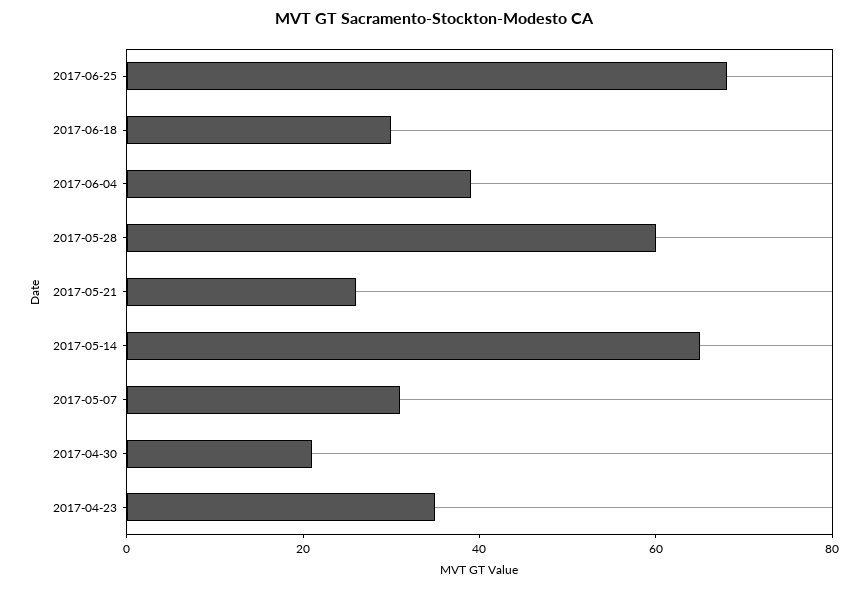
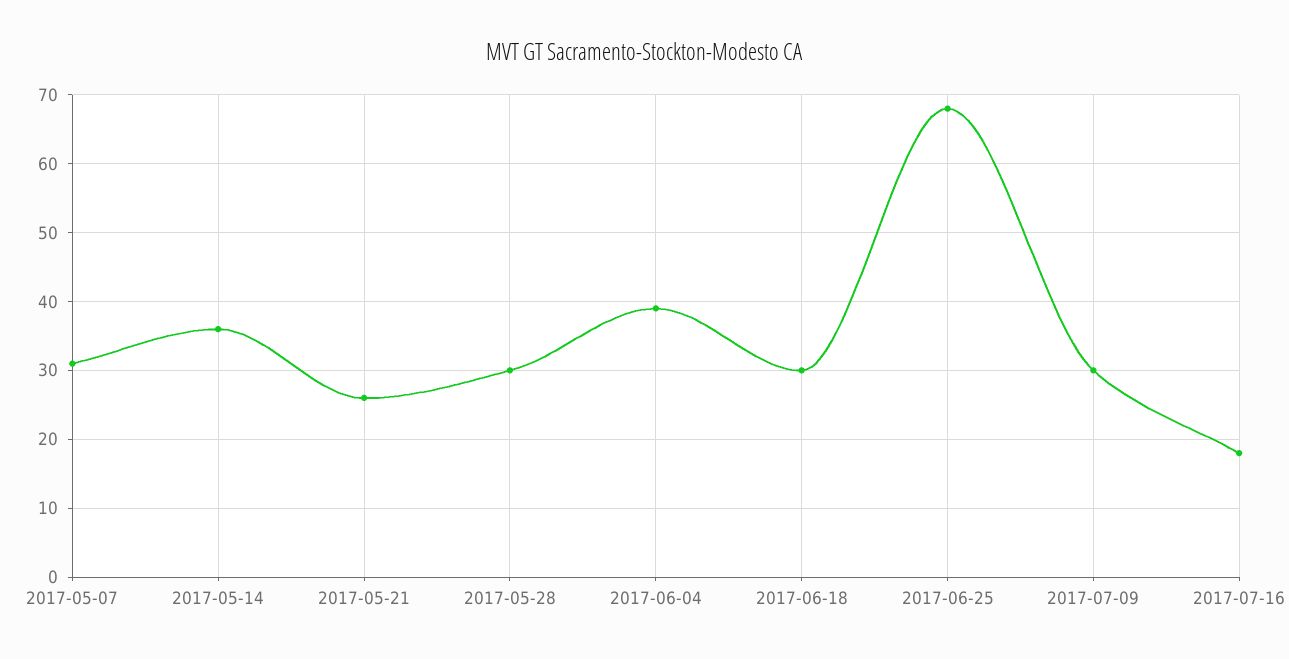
2017-05-28: 60 -> 30
2017-05-14: 65 -> 36
2017-04-30: 20 -> none
2017-04-23: 35 -> none
2017-07-09: none -> 30
2017-07-16: none -> 18

